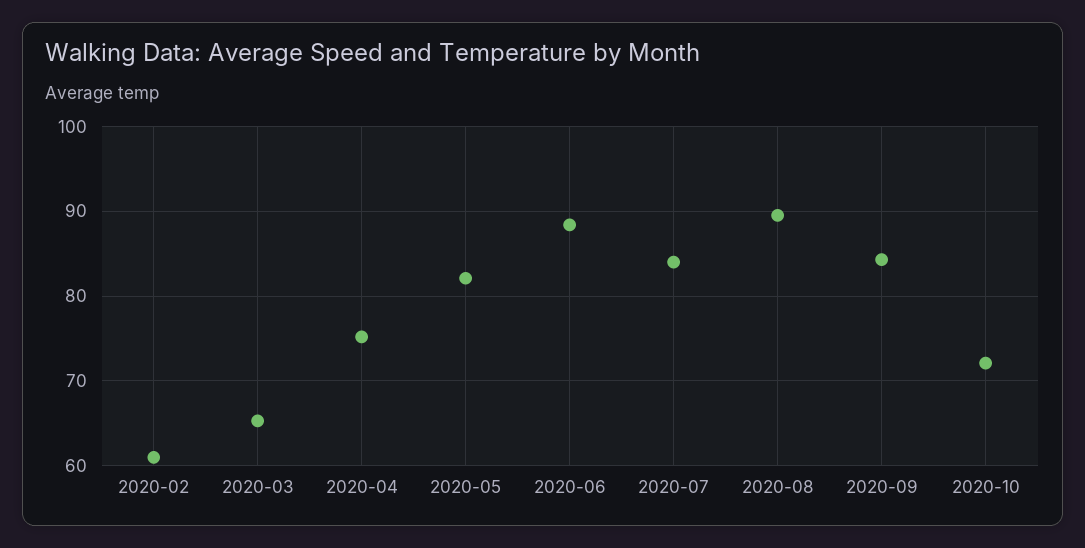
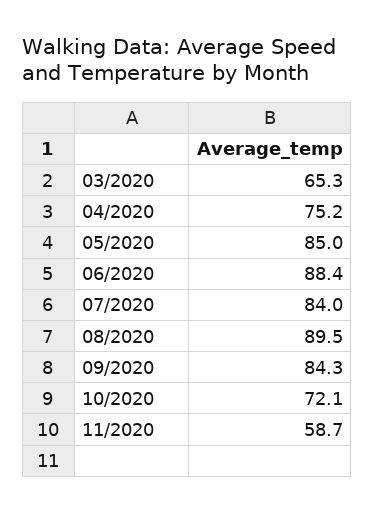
2020-02: 61 -> none
2020-05: 82 -> 85
11/2020: none -> 58.7

